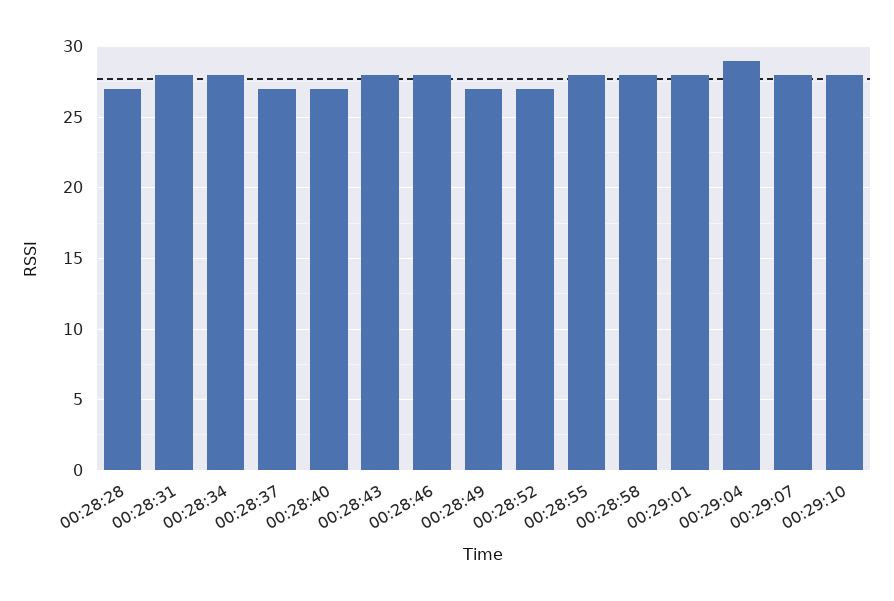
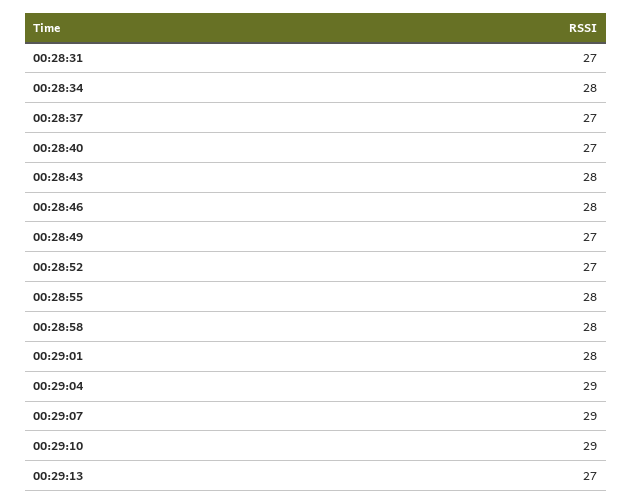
00:28:28: 27 -> none
00:28:31: 28 -> 27
00:29:07: 28 -> 29
00:29:10: 28 -> 29
00:29:13: none -> 27

